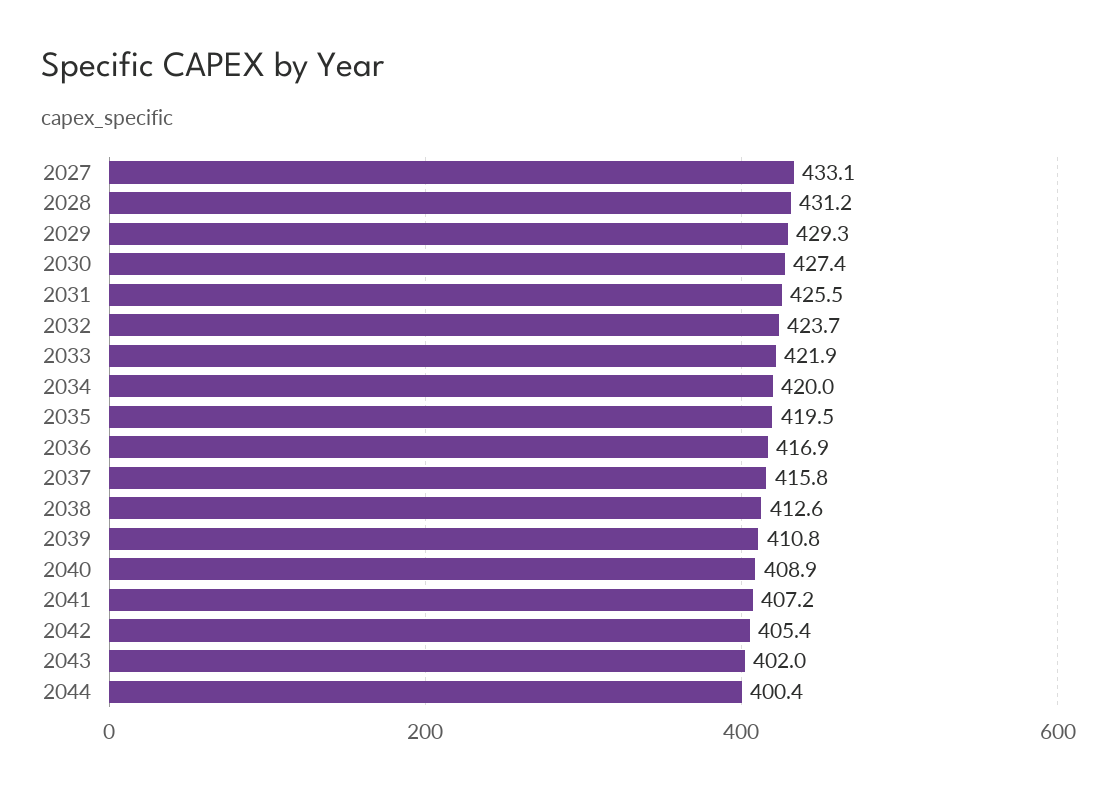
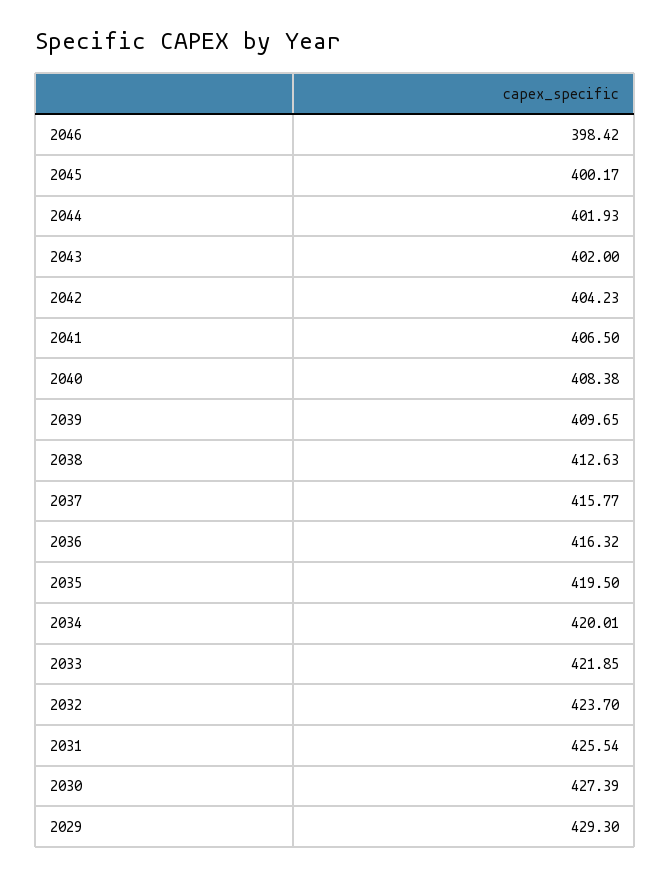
2027: 433.1 -> none
2028: 431.2 -> none
2036: 416.9 -> 416.32
2039: 410.8 -> 409.65
2040: 408.9 -> 408.38
2041: 407.2 -> 406.5
2042: 405.4 -> 404.23
2044: 400.4 -> 401.93
2046: none -> 398.42
2045: none -> 400.17

